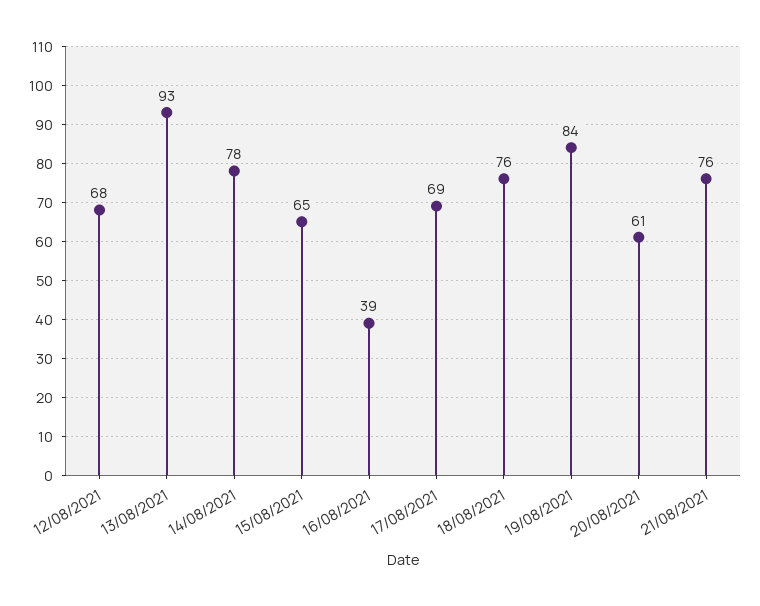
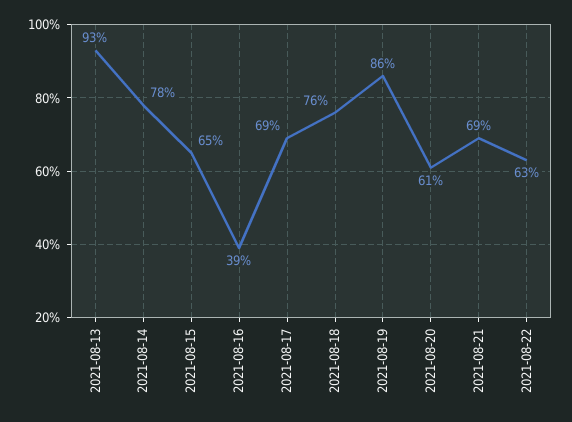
12/08/2021: 68 -> none
19/08/2021: 84 -> 86
21/08/2021: 76 -> 69
2021-08-22: none -> 63

